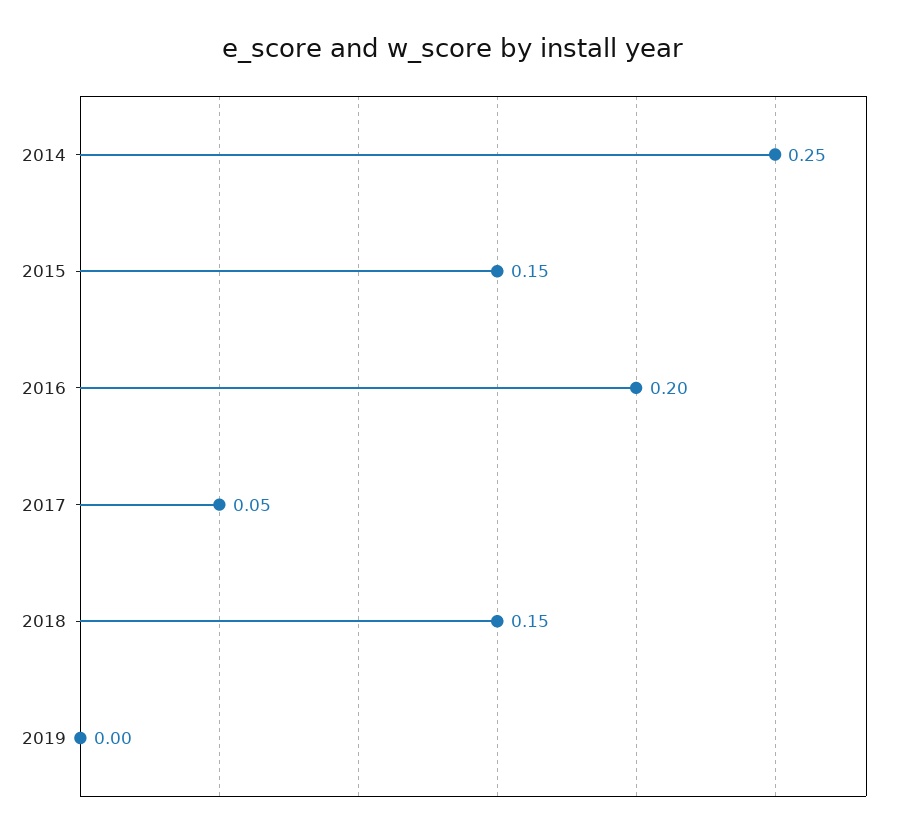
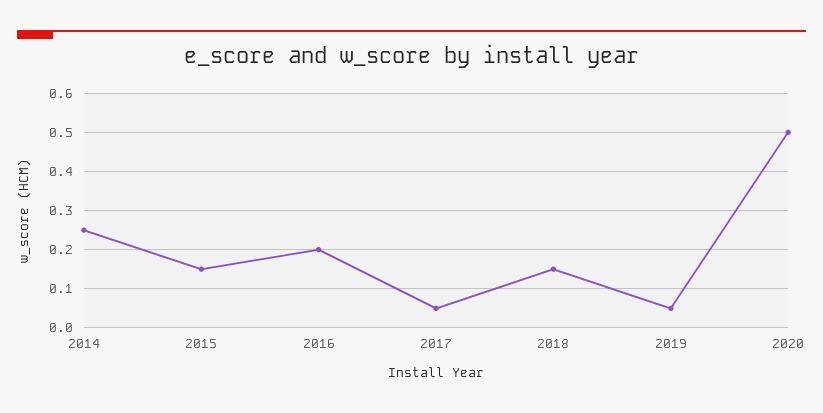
2019: 0 -> 0.05
2020: none -> 0.5

